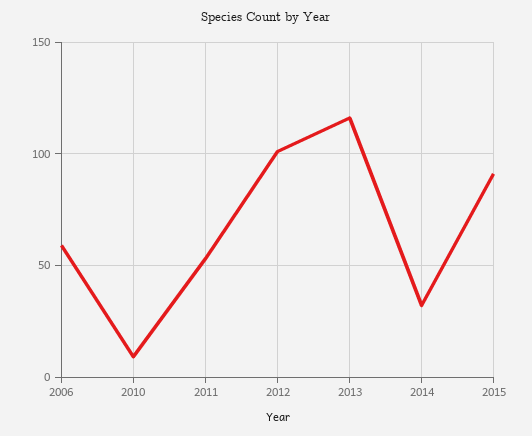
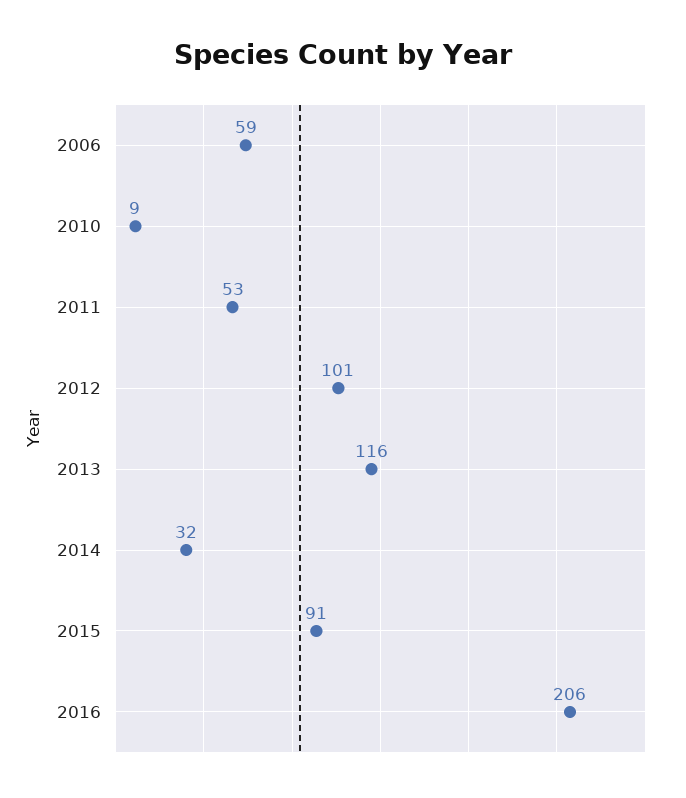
2016: none -> 206

